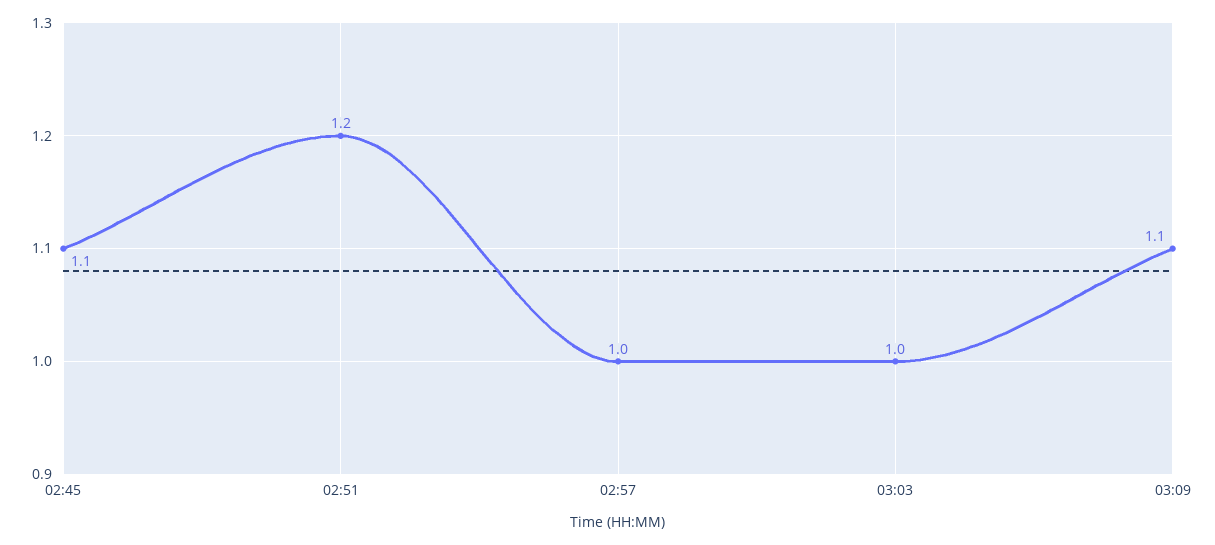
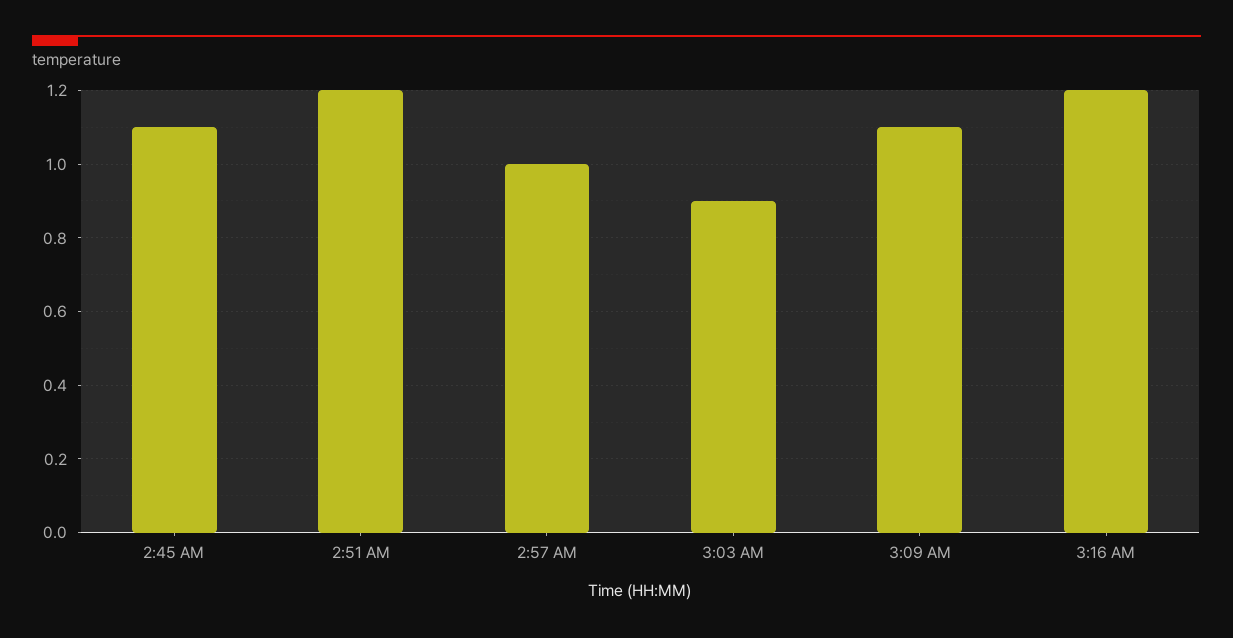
03:03: 1 -> 0.9
3:16 AM: none -> 1.2

